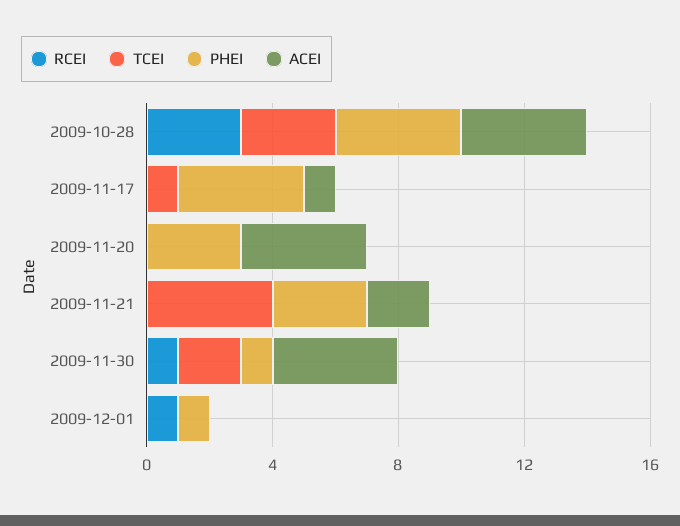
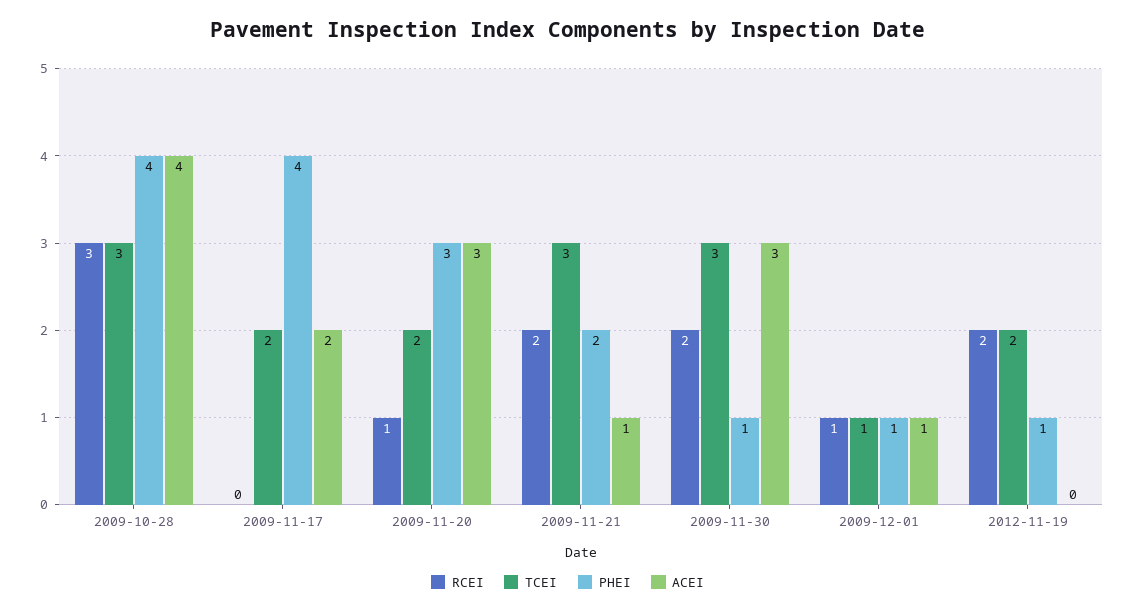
TCEI, 2009-11-17: 1 -> 2
ACEI, 2009-11-17: 1 -> 2
RCEI, 2009-11-20: 0 -> 1
TCEI, 2009-11-20: 0 -> 2
ACEI, 2009-11-20: 4 -> 3
RCEI, 2009-11-21: 0 -> 2
TCEI, 2009-11-21: 4 -> 3
PHEI, 2009-11-21: 3 -> 2
ACEI, 2009-11-21: 2 -> 1
RCEI, 2009-11-30: 1 -> 2
TCEI, 2009-11-30: 2 -> 3
ACEI, 2009-11-30: 4 -> 3
TCEI, 2009-12-01: 0 -> 1
ACEI, 2009-12-01: 0 -> 1
RCEI, 2012-11-19: none -> 2
TCEI, 2012-11-19: none -> 2
PHEI, 2012-11-19: none -> 1
ACEI, 2012-11-19: none -> 0

